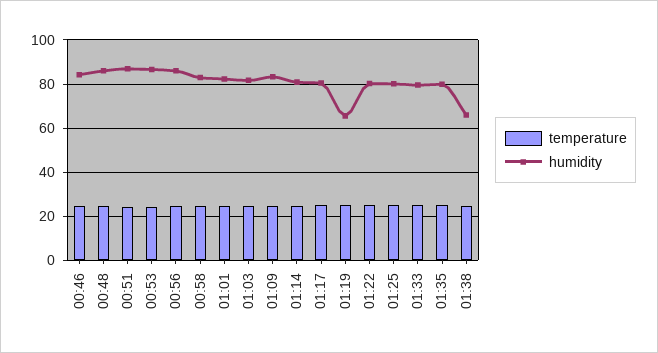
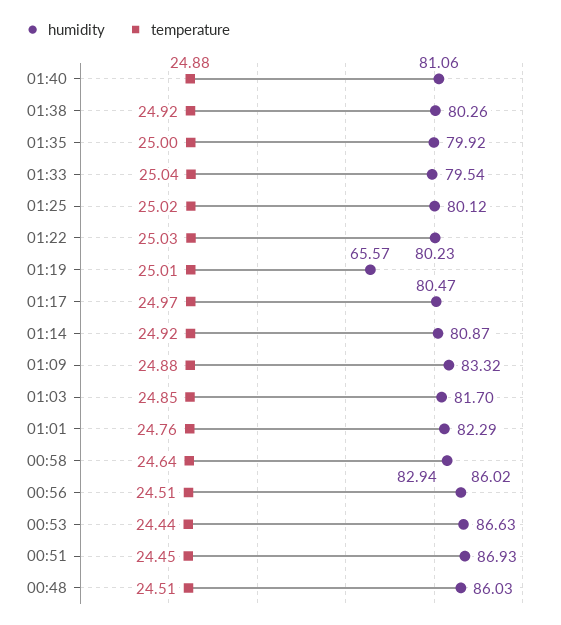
temperature, 00:46: 25 -> none
humidity, 00:46: 85 -> none
humidity, 01:38: 65 -> 80.26
humidity, 01:40: none -> 81.06
temperature, 01:40: none -> 24.88

